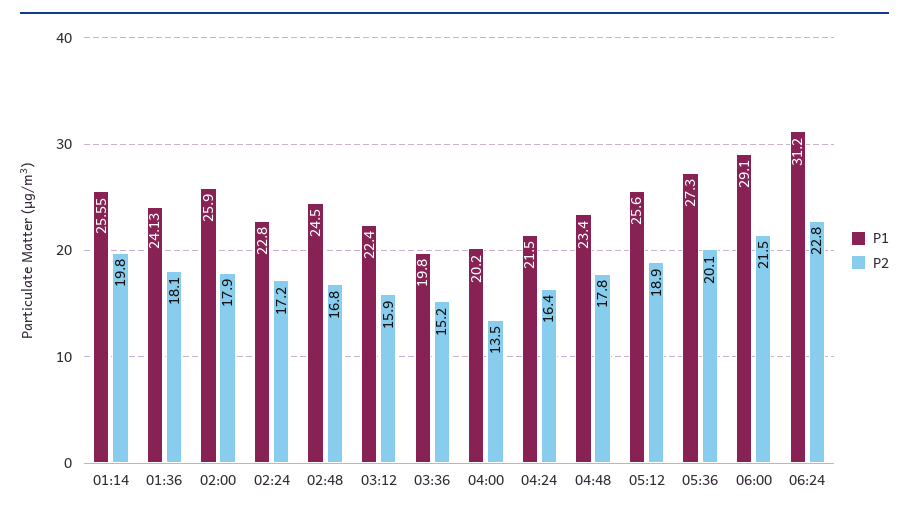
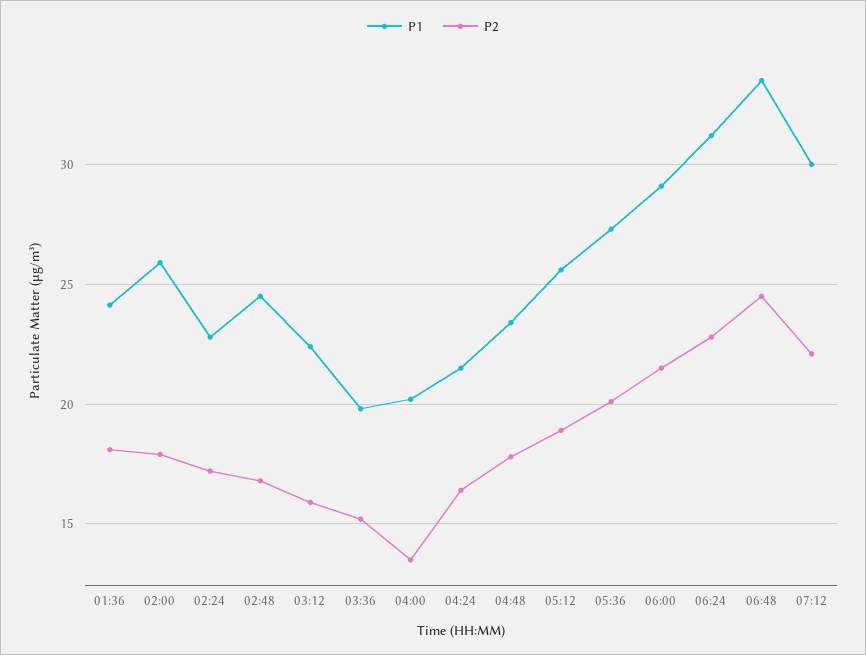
P1, 01:14: 25.55 -> none
P2, 01:14: 19.8 -> none
P1, 06:48: none -> 33.5
P2, 06:48: none -> 24.5
P1, 07:12: none -> 30
P2, 07:12: none -> 22

